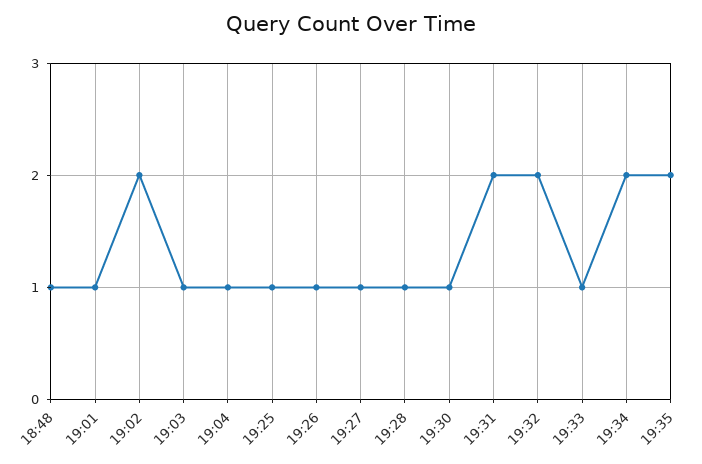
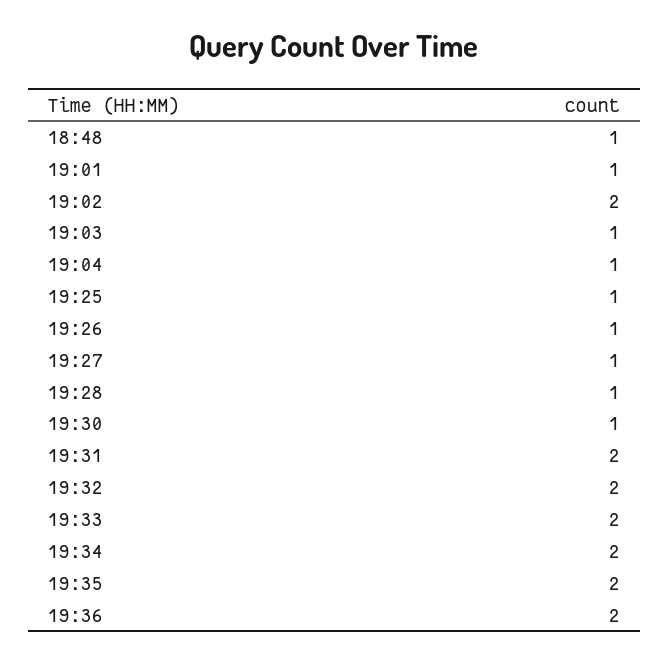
19:33: 1 -> 2
19:36: none -> 2

